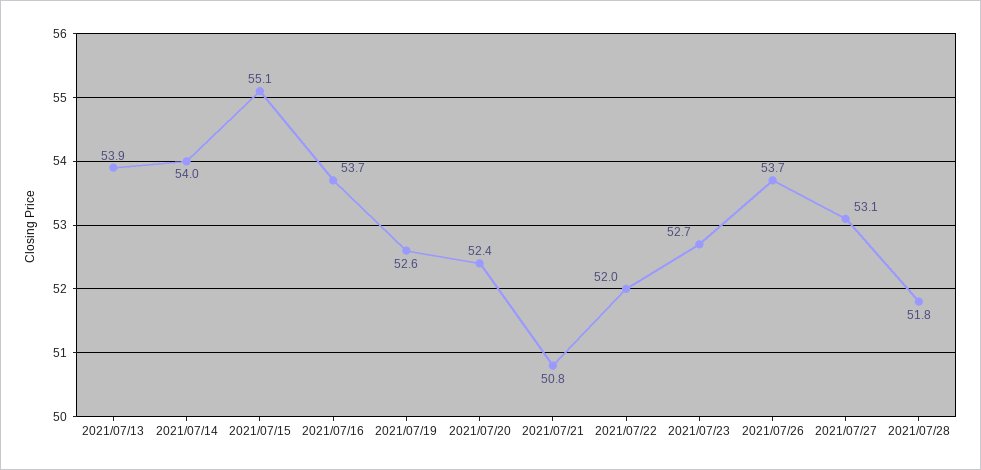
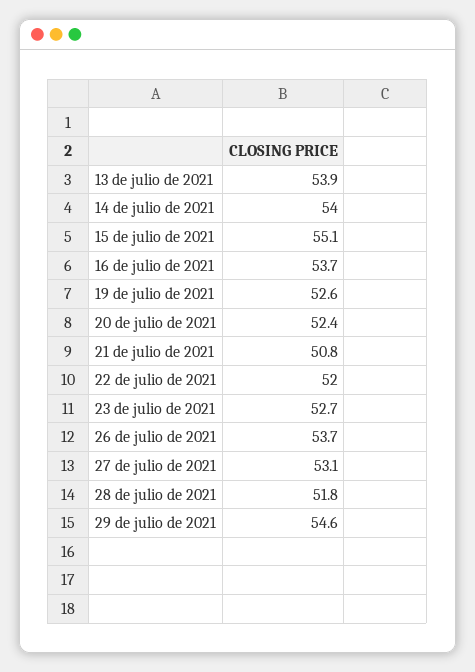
29 de julio de 2021: none -> 54.6

